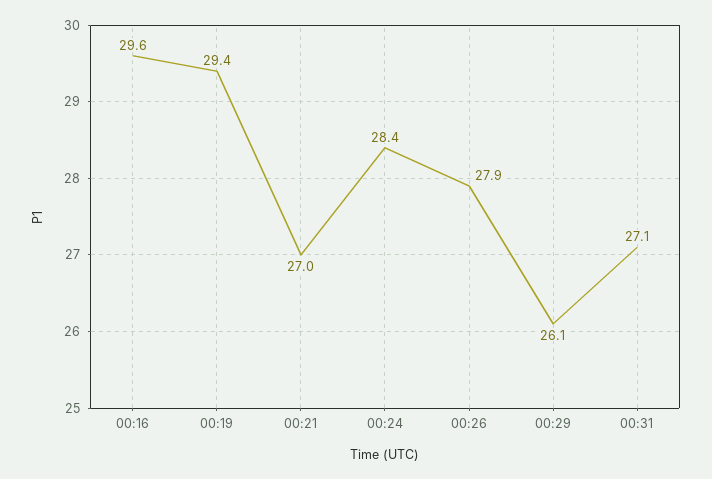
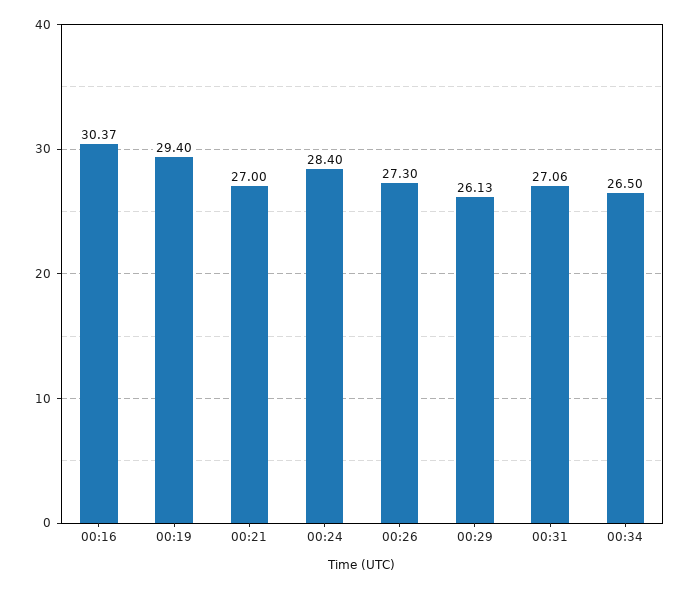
00:16: 29.6 -> 30.37
00:26: 27.9 -> 27.3
00:34: none -> 26.5

